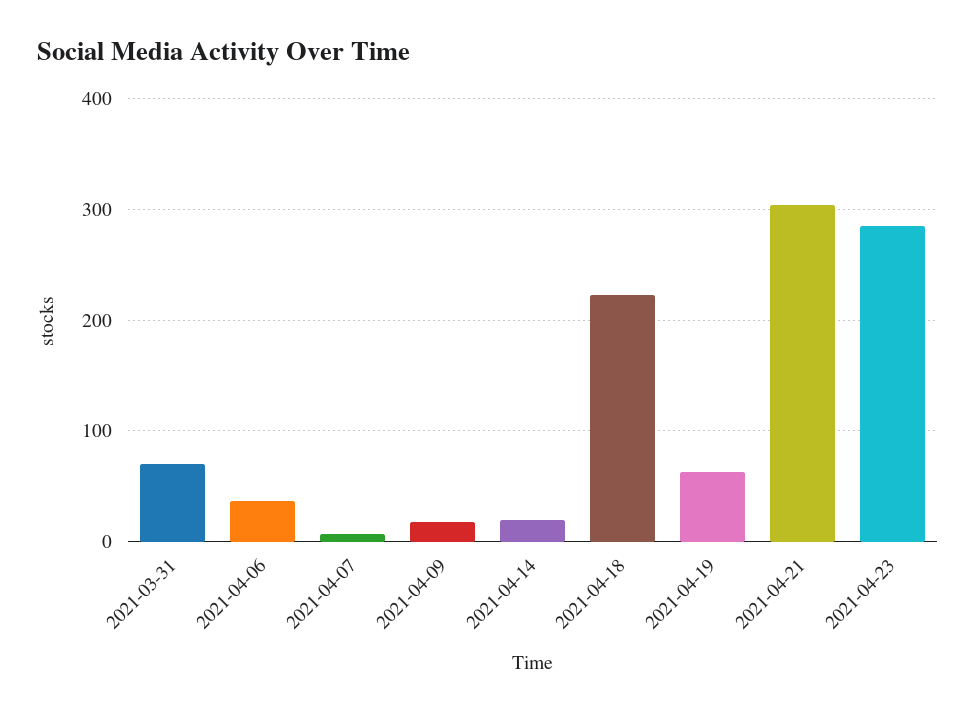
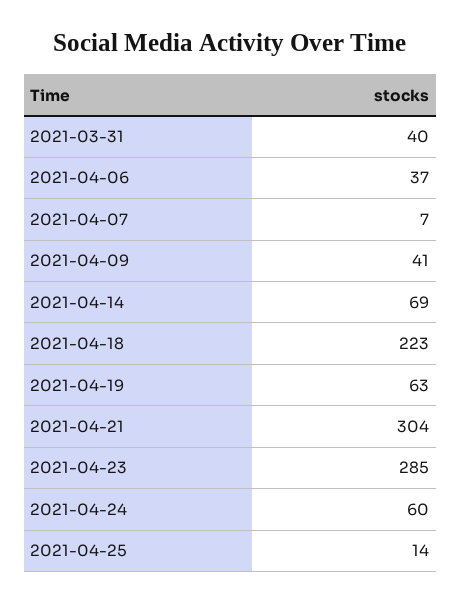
2021-03-31: 70 -> 40
2021-04-09: 20 -> 41
2021-04-14: 20 -> 69
2021-04-24: none -> 60
2021-04-25: none -> 14

